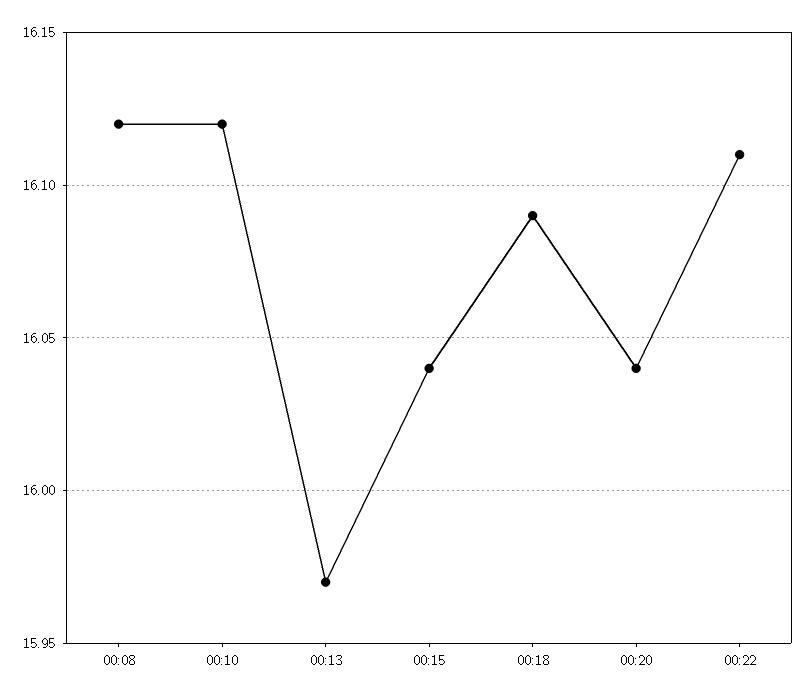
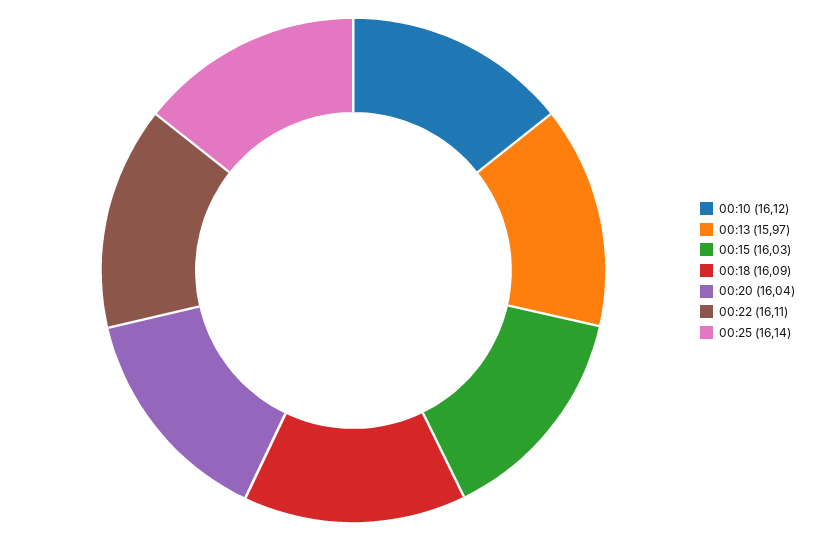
00:08: 16.12 -> none
00:15: 16.04 -> 16.03
00:25: none -> 16.14

